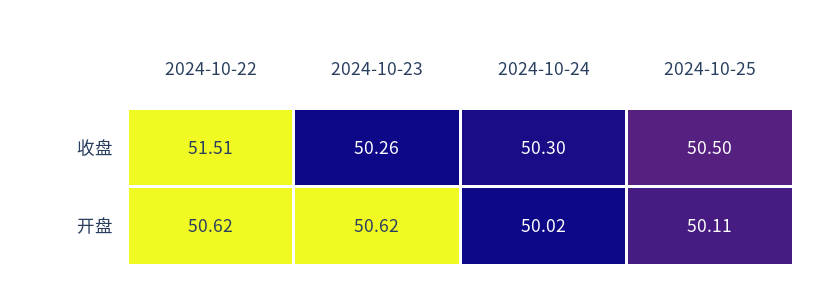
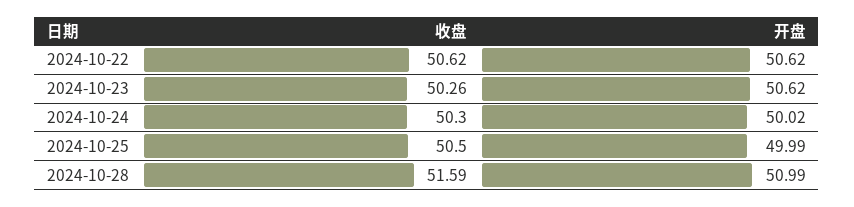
2024-10-22, 收盘: 51.51 -> 50.62
2024-10-25, 开盘: 50.11 -> 49.99
2024-10-28, 收盘: none -> 51.59
2024-10-28, 开盘: none -> 50.99

